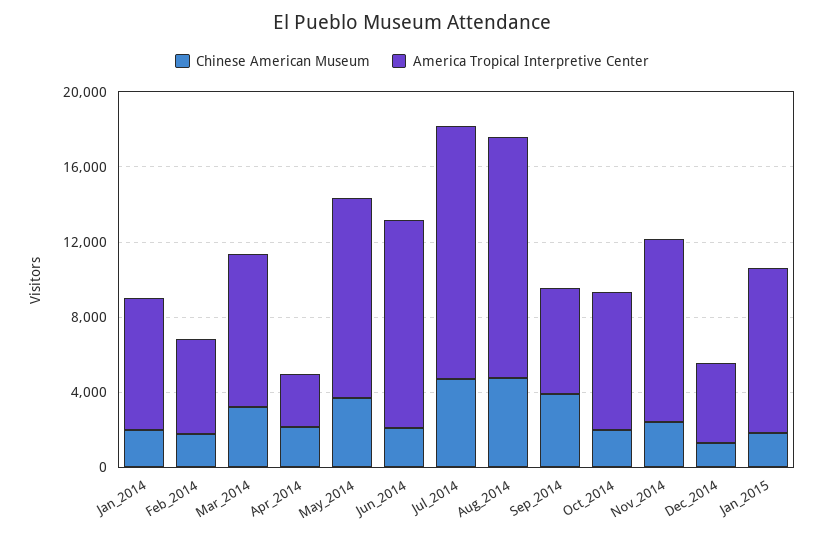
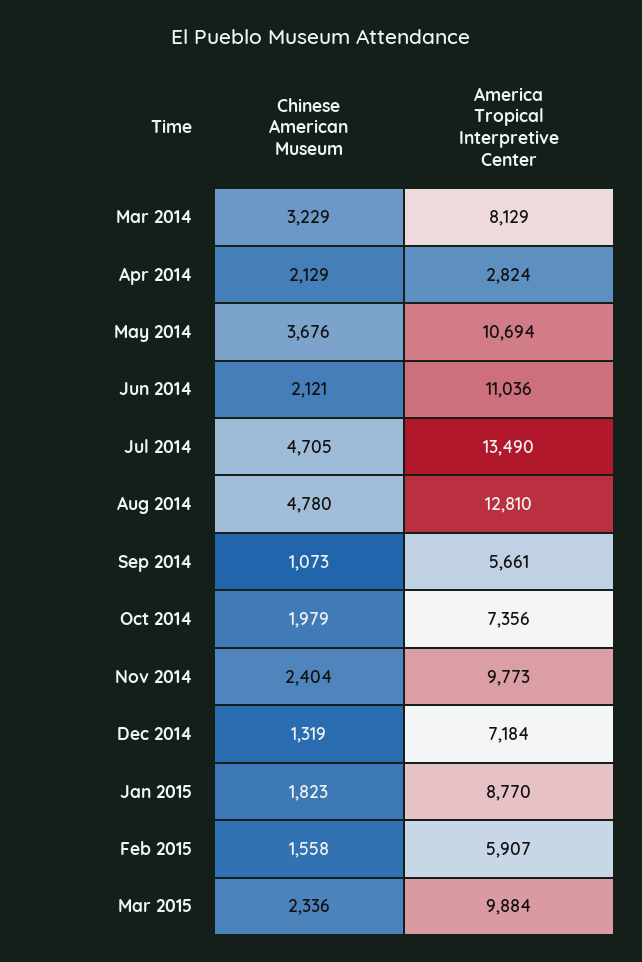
Chinese American Museum, Jan_2014: 2000 -> none
America Tropical Interpretive Center, Jan_2014: 7000 -> none
Chinese American Museum, Feb_2014: 2000 -> none
America Tropical Interpretive Center, Feb_2014: 5000 -> none
Chinese American Museum, Sep_2014: 4000 -> 1073
America Tropical Interpretive Center, Dec_2014: 4000 -> 7184
Chinese American Museum, Feb 2015: none -> 1558
America Tropical Interpretive Center, Feb 2015: none -> 5907
Chinese American Museum, Mar 2015: none -> 2336
America Tropical Interpretive Center, Mar 2015: none -> 9884

